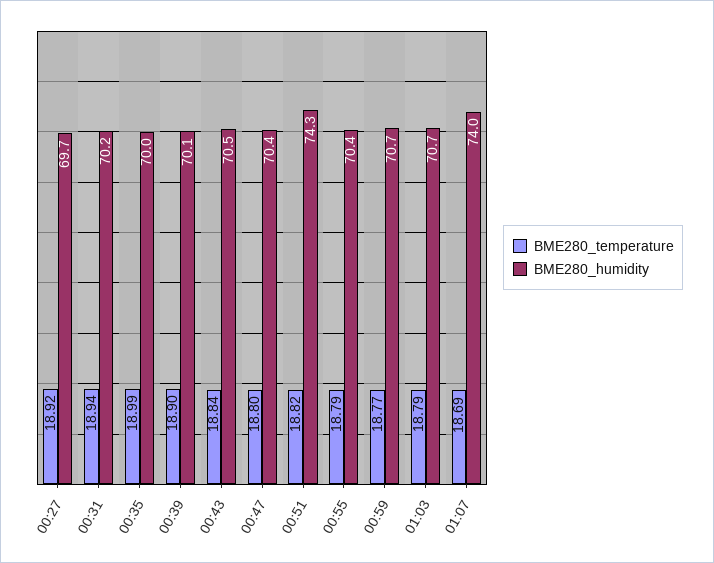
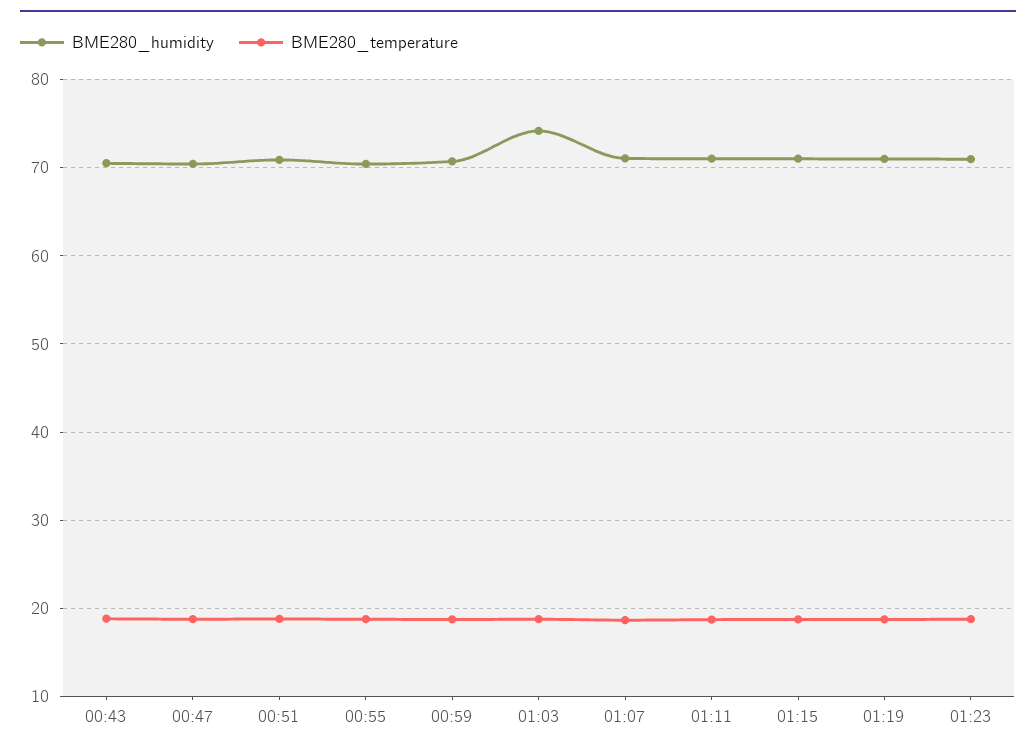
BME280_temperature, 00:27: 18.92 -> none
BME280_humidity, 00:27: 69.7 -> none
BME280_temperature, 00:31: 18.94 -> none
BME280_humidity, 00:31: 70.2 -> none
BME280_temperature, 00:35: 18.99 -> none
BME280_humidity, 00:35: 70 -> none
BME280_temperature, 00:39: 18.9 -> none
BME280_humidity, 00:39: 70.1 -> none
BME280_humidity, 00:51: 74.3 -> 71
BME280_humidity, 01:03: 70.7 -> 74
BME280_humidity, 01:07: 74 -> 71
BME280_humidity, 01:11: none -> 71
BME280_temperature, 01:11: none -> 19
BME280_humidity, 01:15: none -> 71
BME280_temperature, 01:15: none -> 19
BME280_humidity, 01:19: none -> 71
BME280_temperature, 01:19: none -> 19
BME280_humidity, 01:23: none -> 71
BME280_temperature, 01:23: none -> 19

